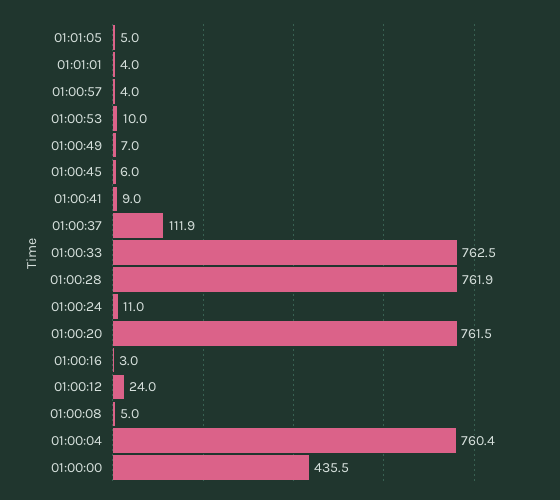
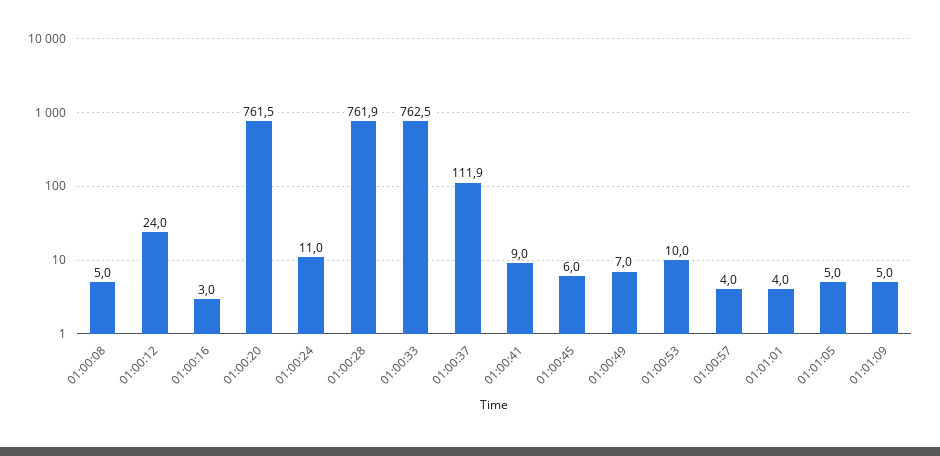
01:00:04: 760.4 -> none
01:00:00: 435.5 -> none
01:01:09: none -> 5

